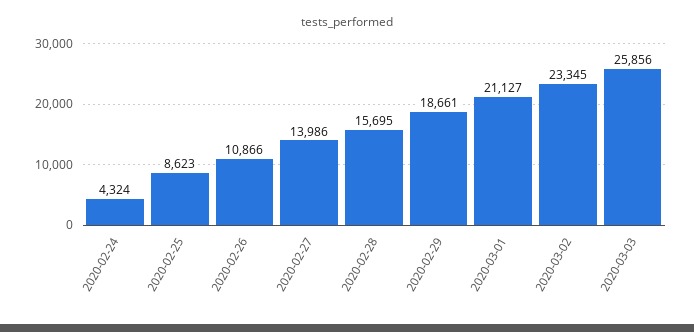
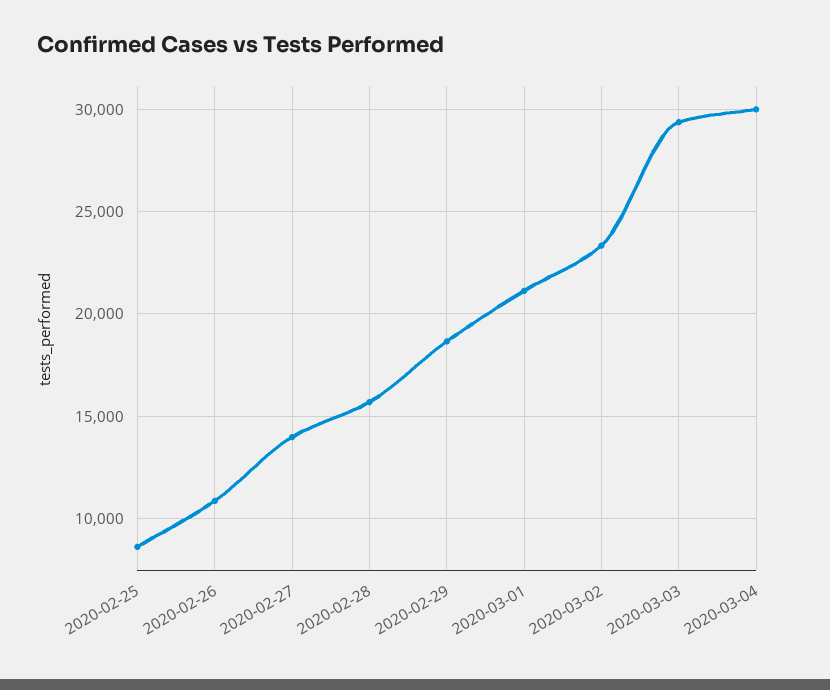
2020-02-24: 4324 -> none
2020-03-03: 25856 -> 29500
2020-03-04: none -> 30000

